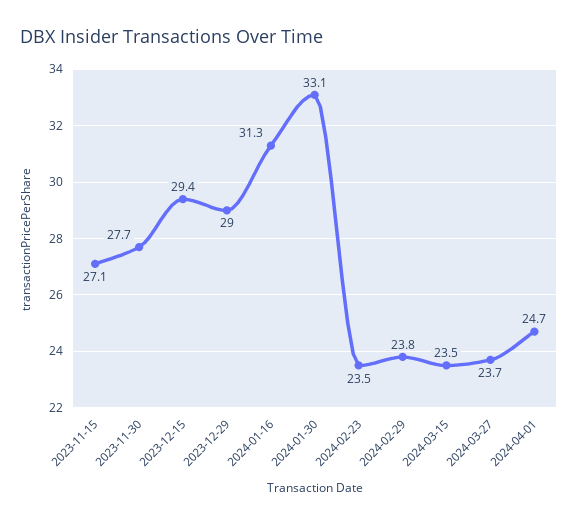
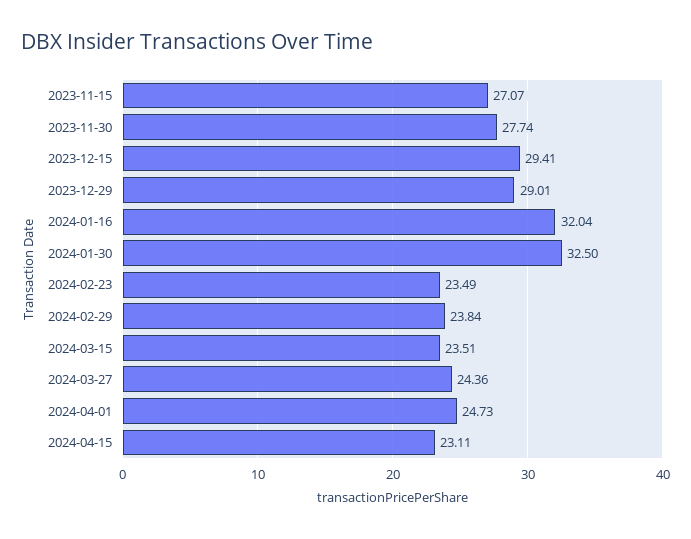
2024-01-16: 31.3 -> 32.04
2024-01-30: 33.1 -> 32.5
2024-03-27: 23.7 -> 24.36
2024-04-15: none -> 23.11

